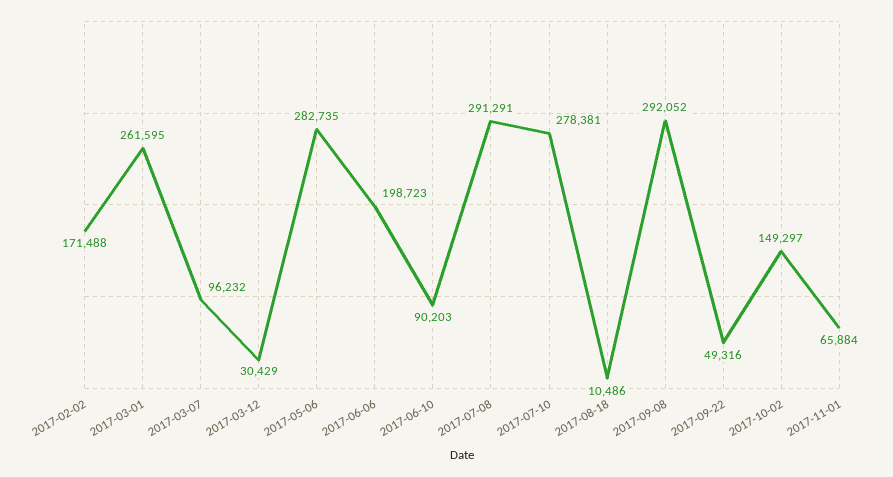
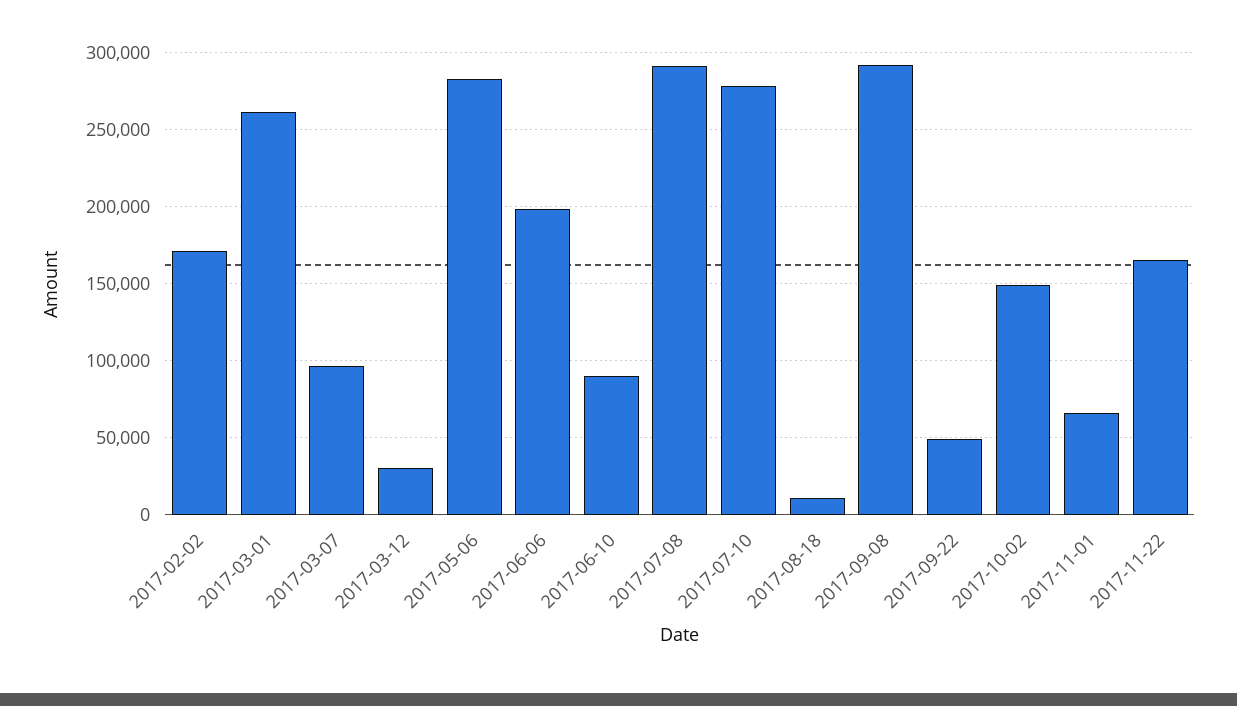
2017-11-22: none -> 165000

